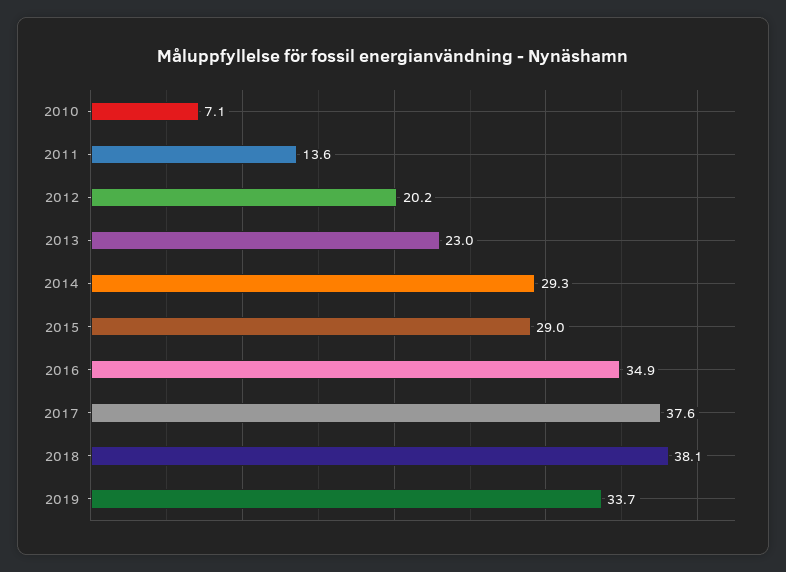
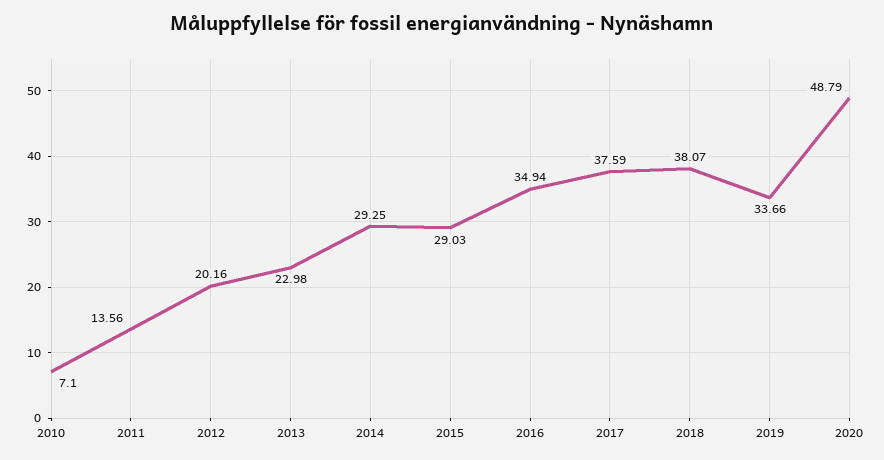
2020: none -> 48.79

